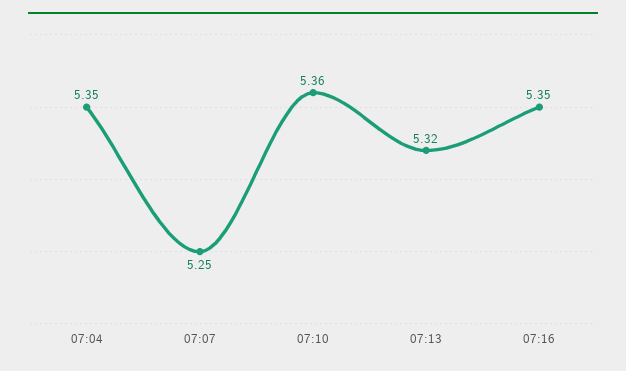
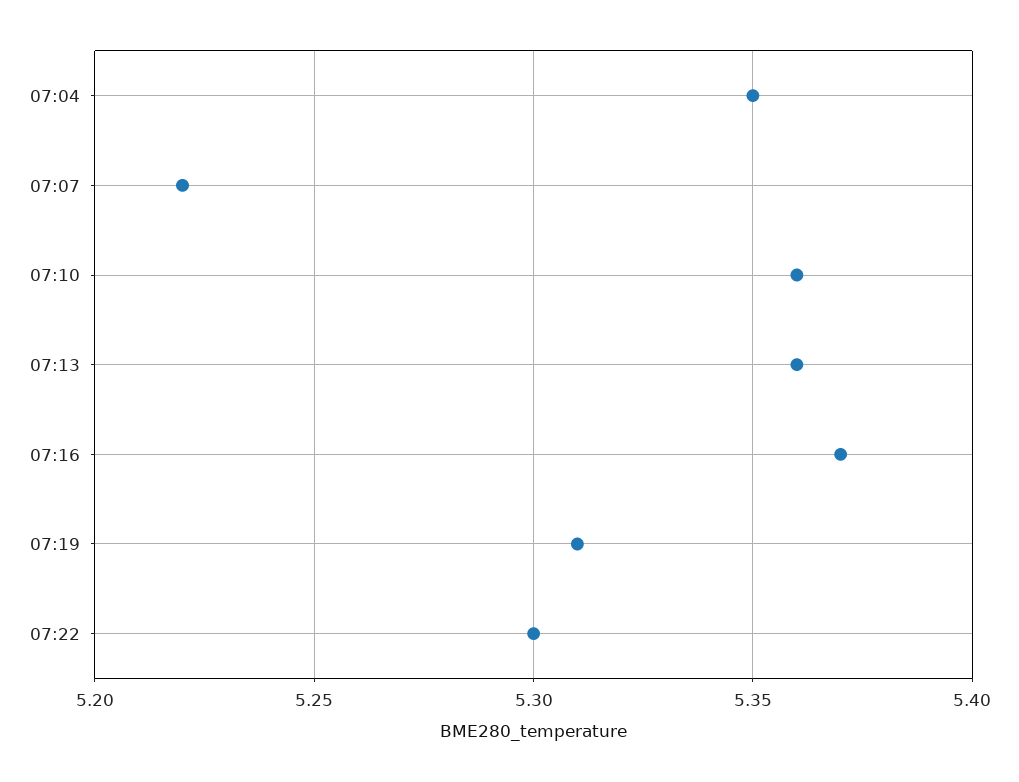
07:07: 5.25 -> 5.22
07:13: 5.32 -> 5.36
07:16: 5.35 -> 5.37
07:19: none -> 5.31
07:22: none -> 5.3

